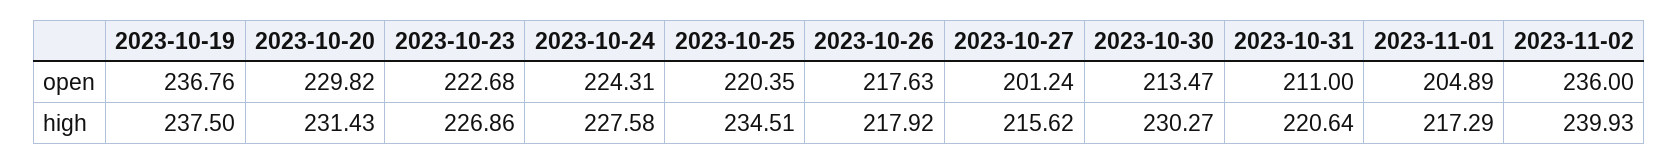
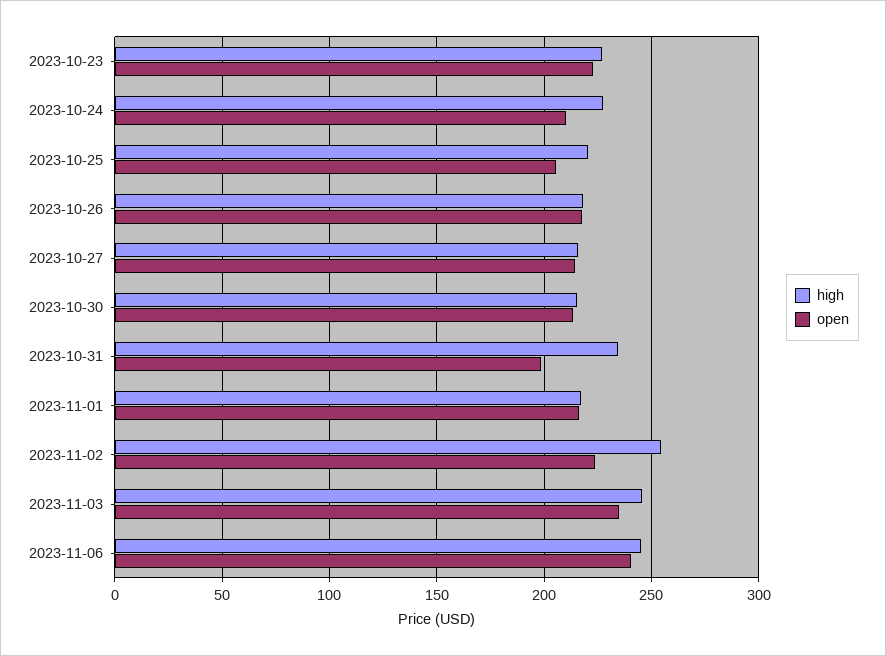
open, 2023-10-19: 236.76 -> none
open, 2023-10-20: 229.82 -> none
open, 2023-10-24: 224.31 -> 210
open, 2023-10-25: 220.35 -> 205
open, 2023-10-27: 201.24 -> 215
open, 2023-10-31: 211 -> 200
open, 2023-11-01: 204.89 -> 215
open, 2023-11-02: 236 -> 225
high, 2023-10-19: 237.5 -> none
high, 2023-10-20: 231.43 -> none
high, 2023-10-25: 234.51 -> 220
high, 2023-10-30: 230.27 -> 215
high, 2023-10-31: 220.64 -> 235
high, 2023-11-02: 239.93 -> 255
high, 2023-11-03: none -> 245
open, 2023-11-03: none -> 235
high, 2023-11-06: none -> 245
open, 2023-11-06: none -> 240

